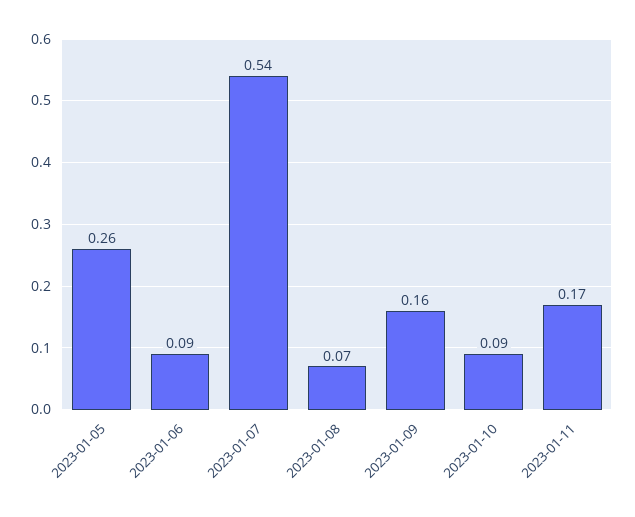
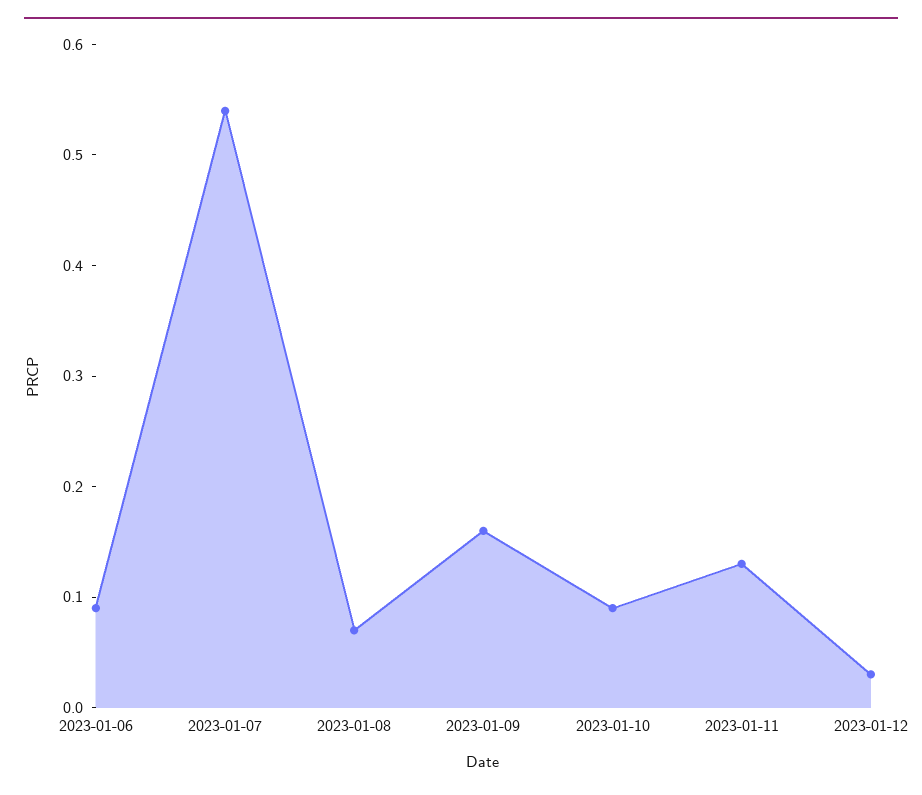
2023-01-05: 0.26 -> none
2023-01-11: 0.17 -> 0.13
2023-01-12: none -> 0.03

